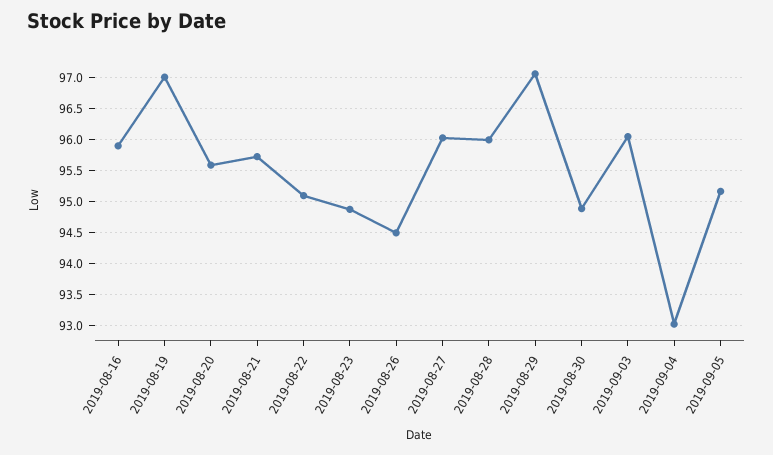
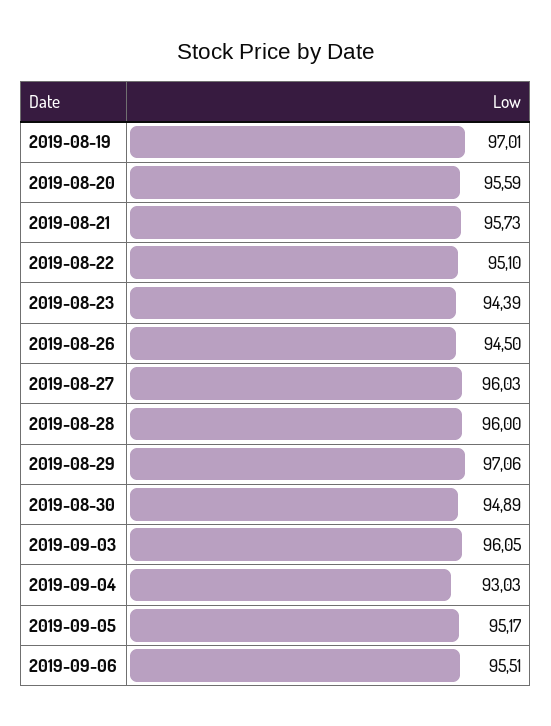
2019-08-16: 95.9 -> none
2019-08-23: 94.9 -> 94.39
2019-09-06: none -> 95.51

